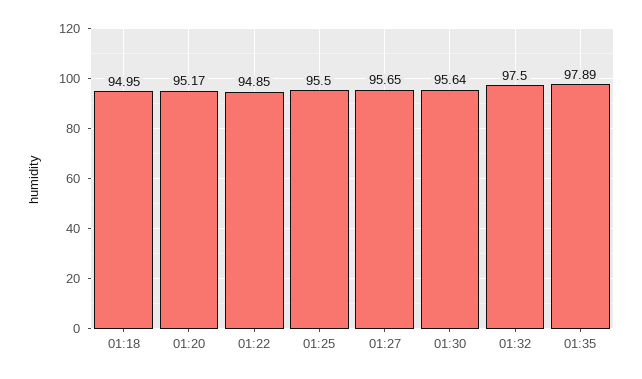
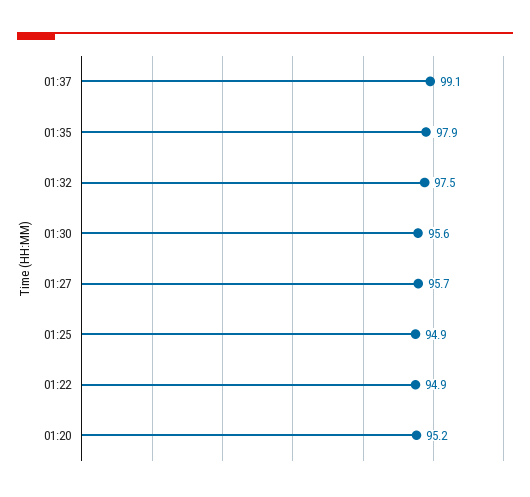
01:18: 94.95 -> none
01:25: 95.5 -> 94.9
01:37: none -> 99.1

